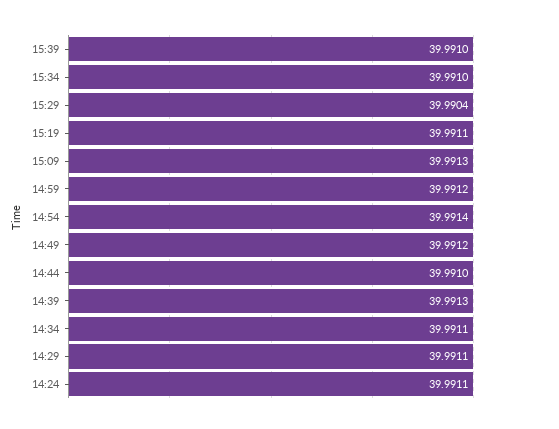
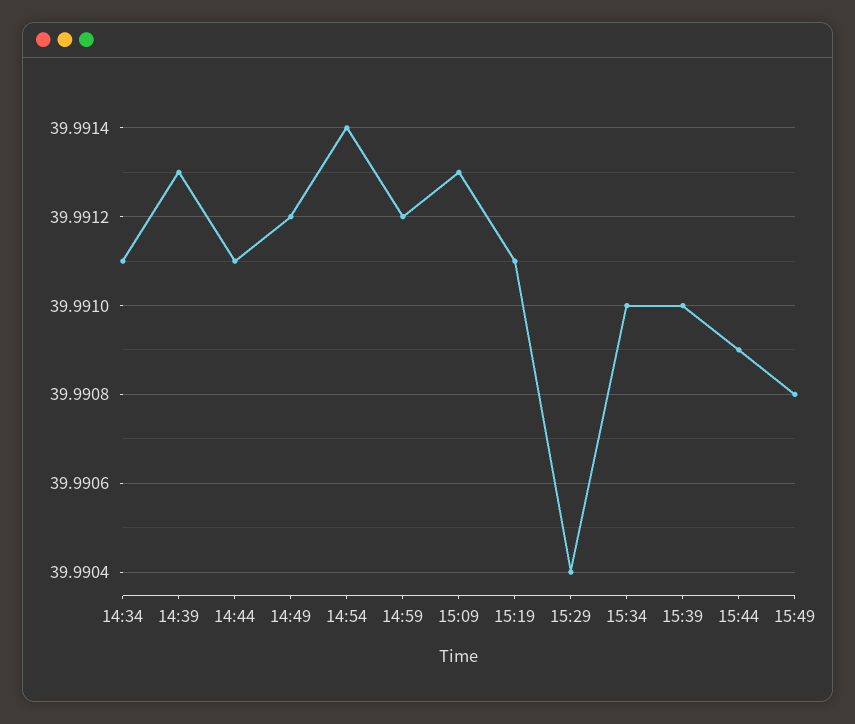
14:44: 39.991 -> 39.9911
14:29: 39.9911 -> none
14:24: 39.9911 -> none
15:44: none -> 39.9909
15:49: none -> 39.9908

